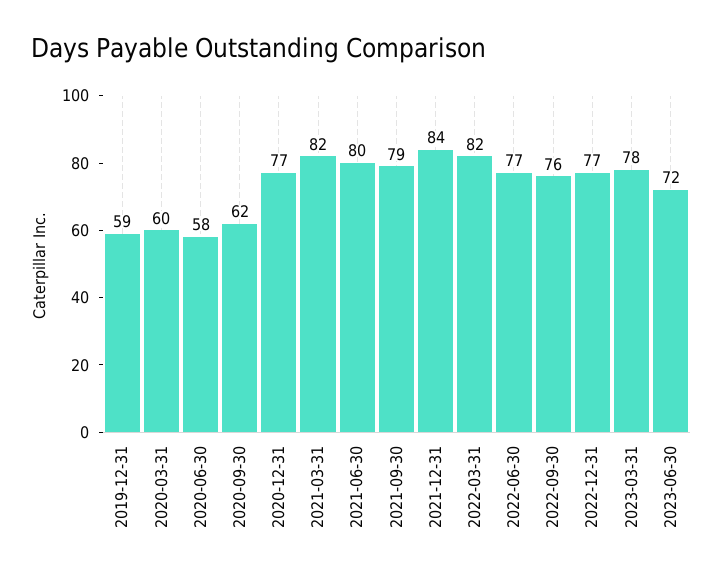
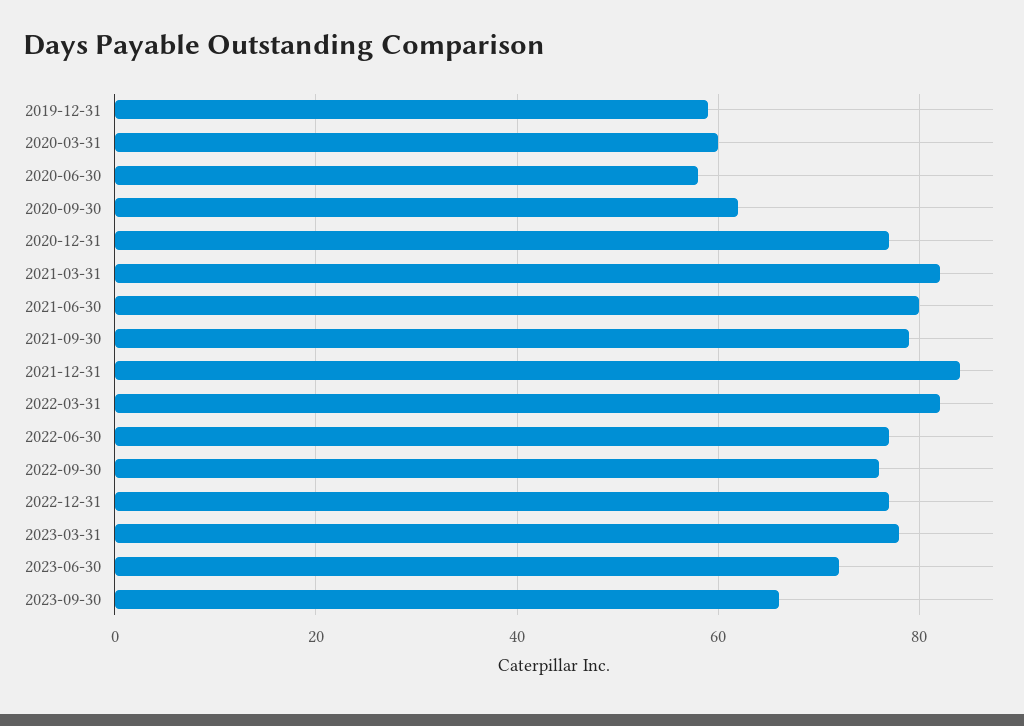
2023-09-30: none -> 65

